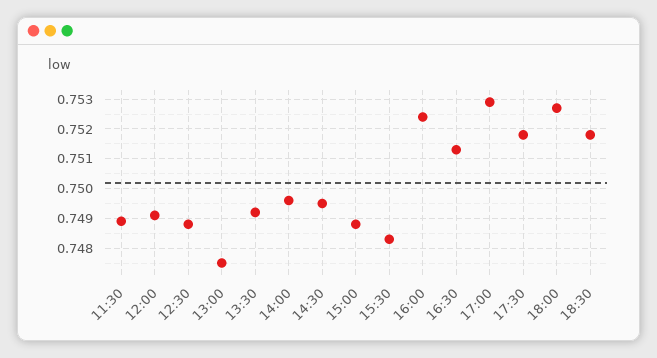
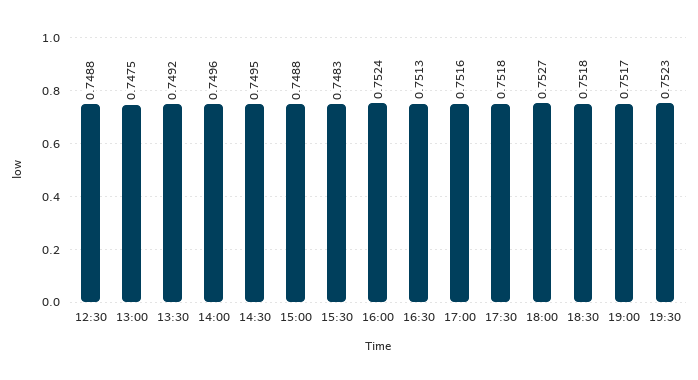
11:30: 0.749 -> none
12:00: 0.749 -> none
17:00: 0.753 -> 0.7516
19:00: none -> 0.7517
19:30: none -> 0.7523

